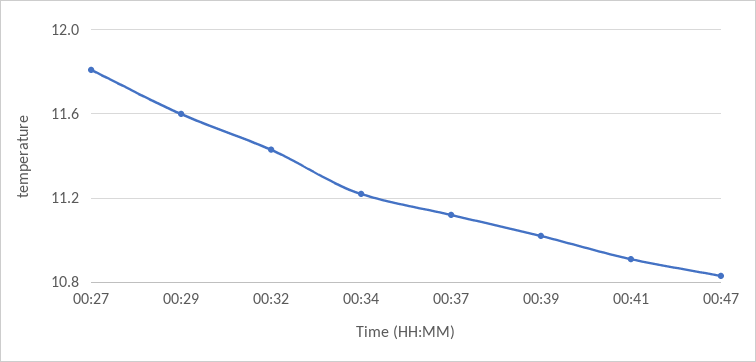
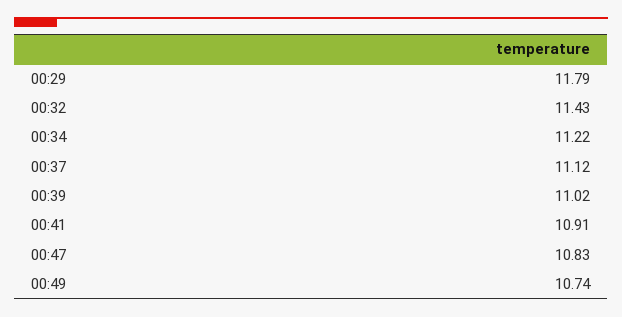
00:27: 11.8 -> none
00:29: 11.6 -> 11.79
00:49: none -> 10.74

